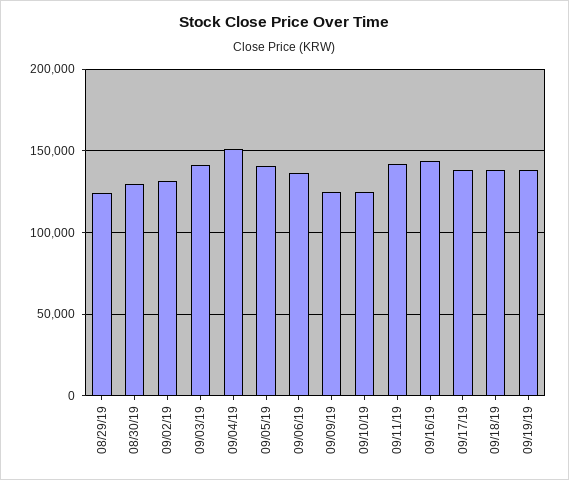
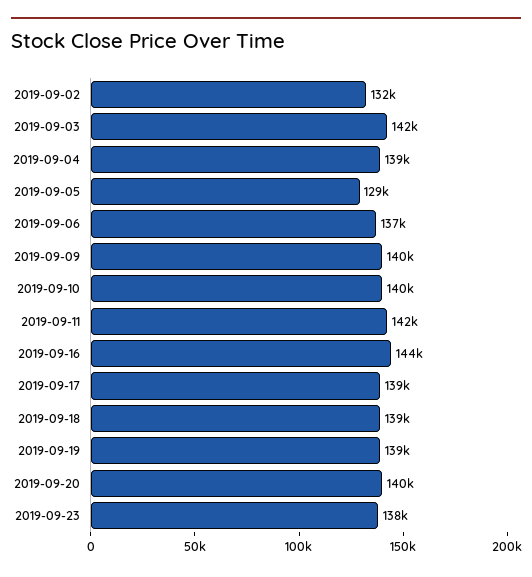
08/29/19: 125000 -> none
08/30/19: 130000 -> none
09/04/19: 150000 -> 139000
09/05/19: 140000 -> 129000
09/09/19: 125000 -> 140000
09/10/19: 125000 -> 140000
2019-09-20: none -> 140000
2019-09-23: none -> 138000

